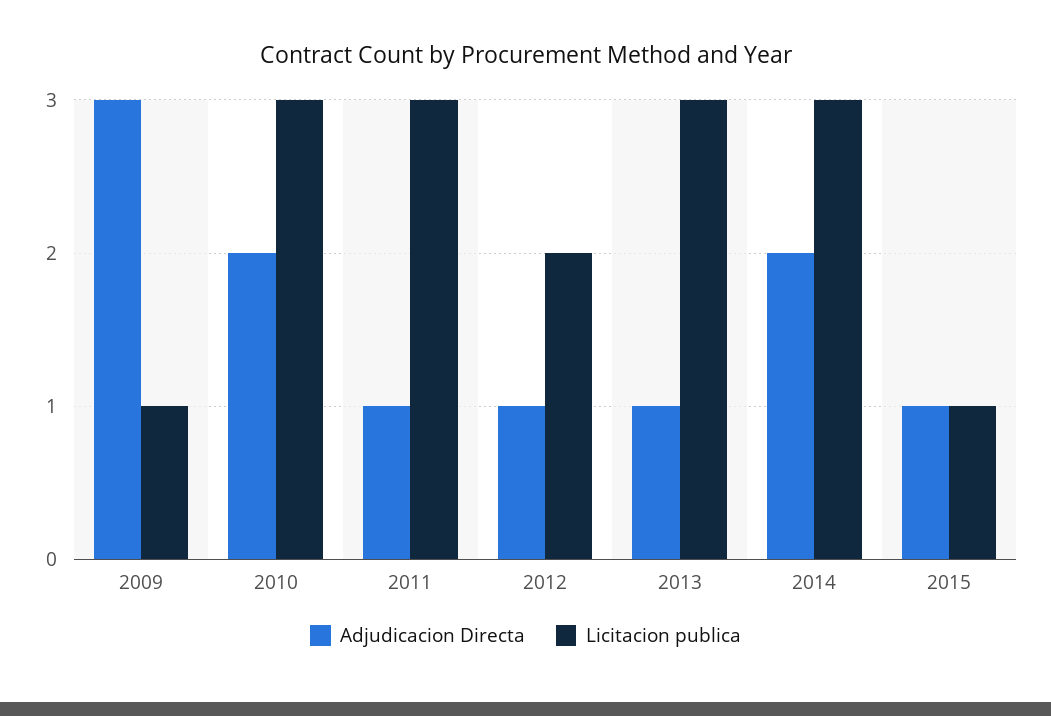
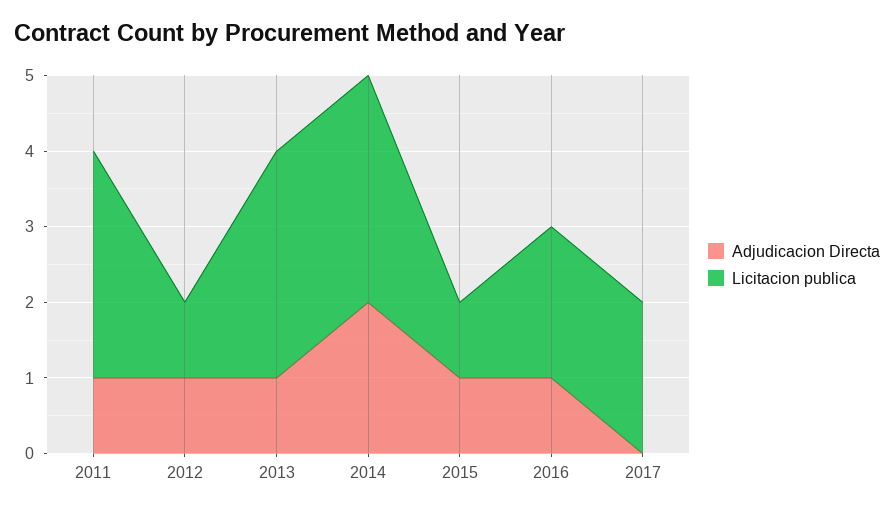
Adjudicacion Directa, 2009: 3 -> none
Licitacion publica, 2009: 1 -> none
Adjudicacion Directa, 2010: 2 -> none
Licitacion publica, 2010: 3 -> none
Licitacion publica, 2012: 2 -> 1
Adjudicacion Directa, 2016: none -> 1
Licitacion publica, 2016: none -> 2
Adjudicacion Directa, 2017: none -> 0
Licitacion publica, 2017: none -> 2

